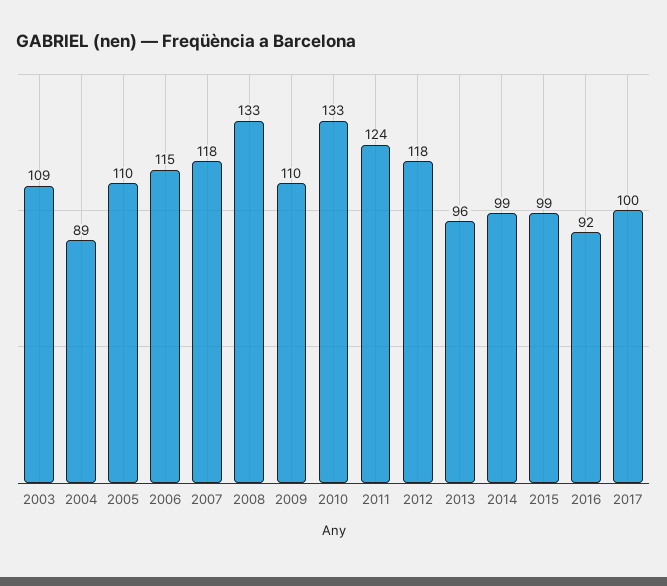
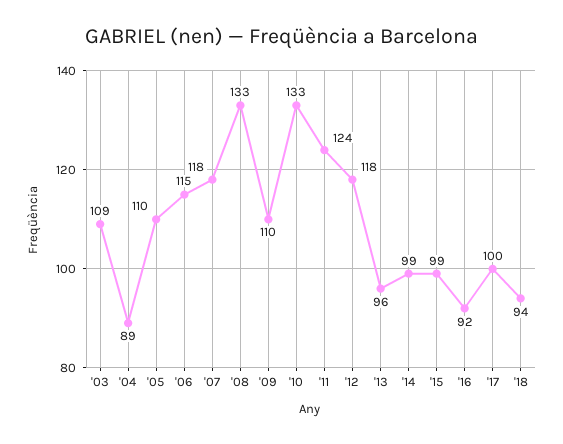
'18: none -> 94

